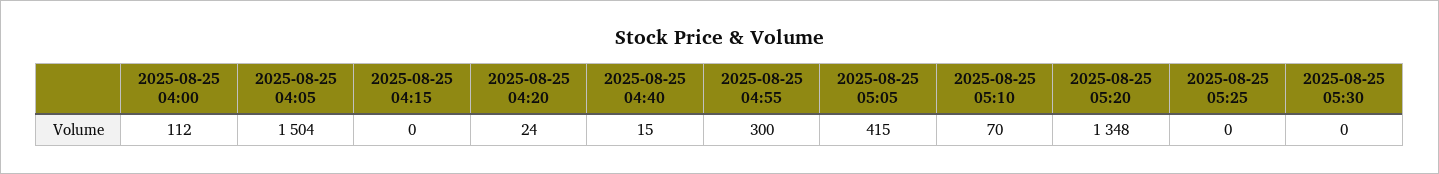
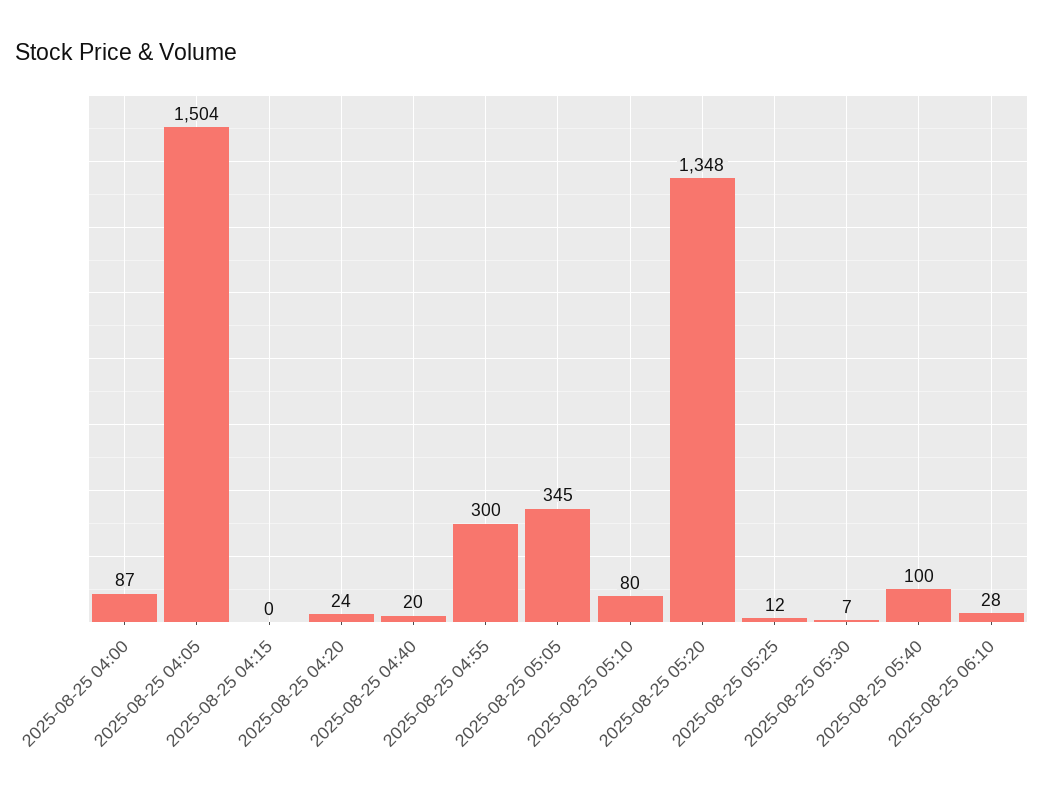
2025-08-25 04:00: 112 -> 87
2025-08-25 04:40: 15 -> 20
2025-08-25 05:05: 415 -> 345
2025-08-25 05:10: 70 -> 80
2025-08-25 05:25: 0 -> 12
2025-08-25 05:30: 0 -> 7
2025-08-25 05:40: none -> 100
2025-08-25 06:10: none -> 28

